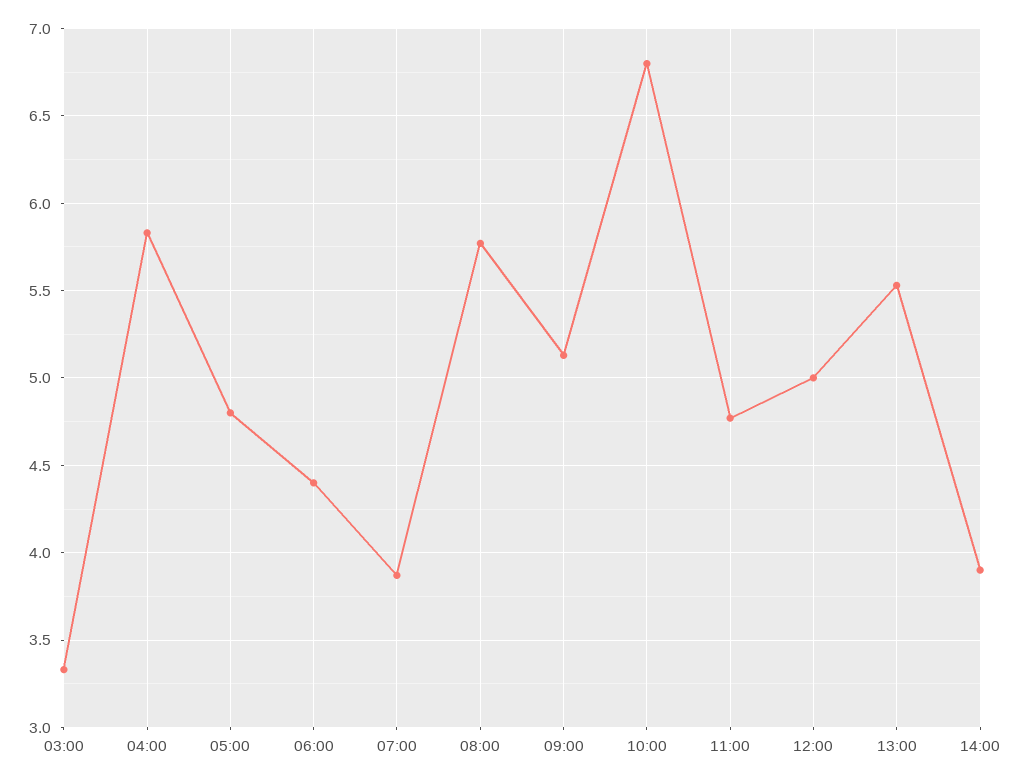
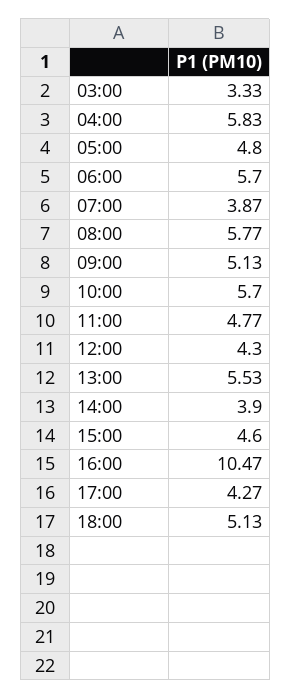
06:00: 4.4 -> 5.7
10:00: 6.8 -> 5.7
12:00: 5 -> 4.3
15:00: none -> 4.6
16:00: none -> 10.47
17:00: none -> 4.27
18:00: none -> 5.13

